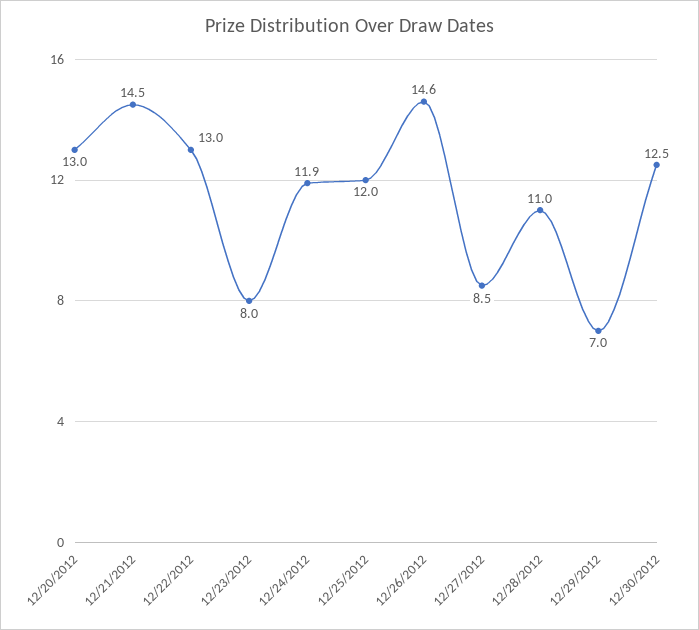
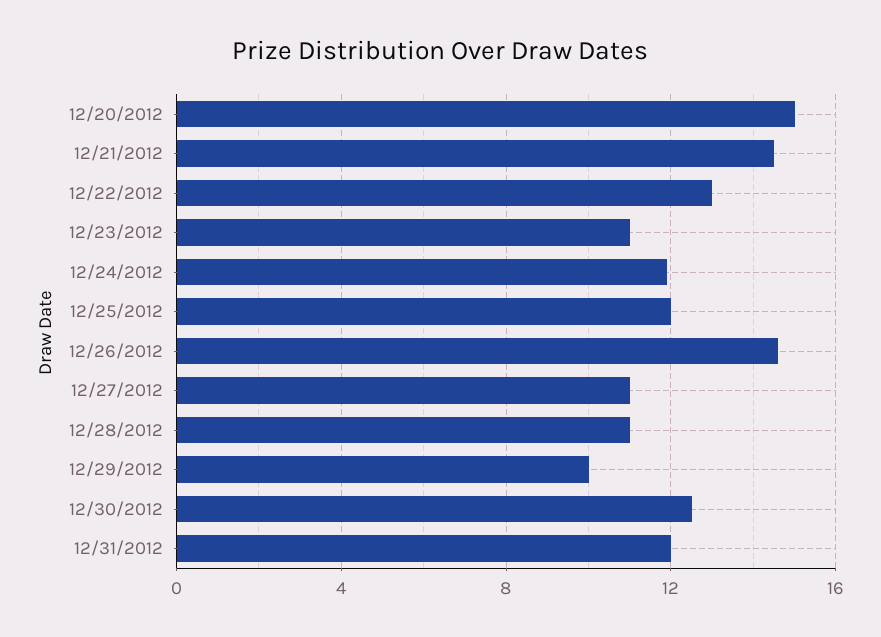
12/20/2012: 13 -> 15
12/23/2012: 8 -> 11
12/27/2012: 8.5 -> 11
12/29/2012: 7 -> 10
12/31/2012: none -> 12

